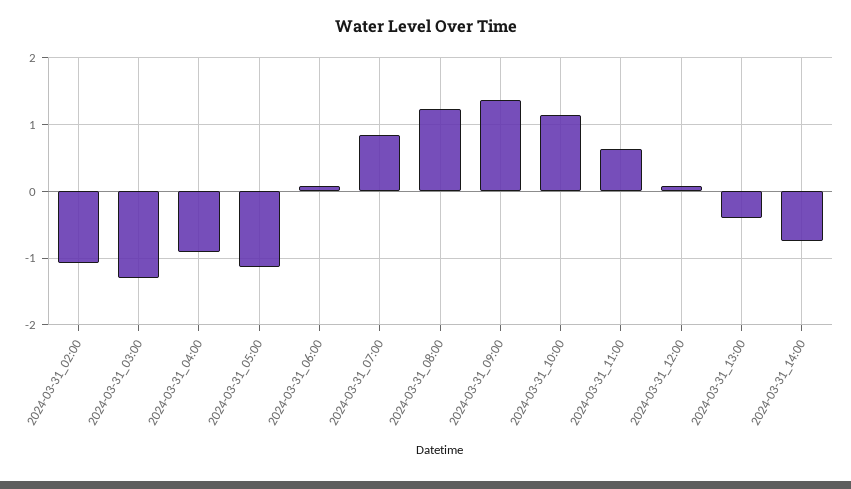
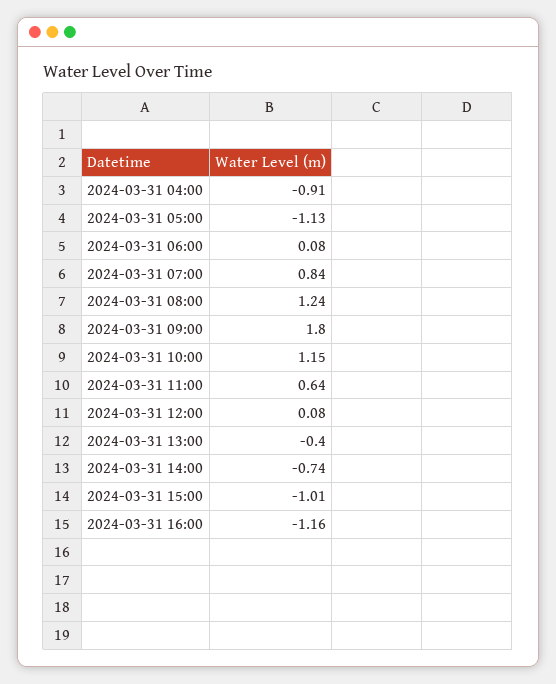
2024-03-31_02:00: -1.1 -> none
2024-03-31_03:00: -1.3 -> none
2024-03-31_09:00: 1.4 -> 1.8
2024-03-31 15:00: none -> -1.01
2024-03-31 16:00: none -> -1.16

